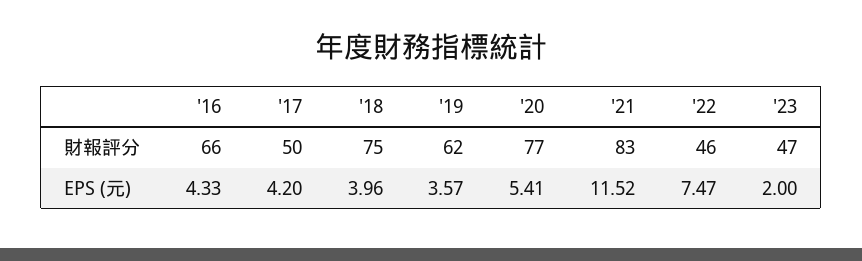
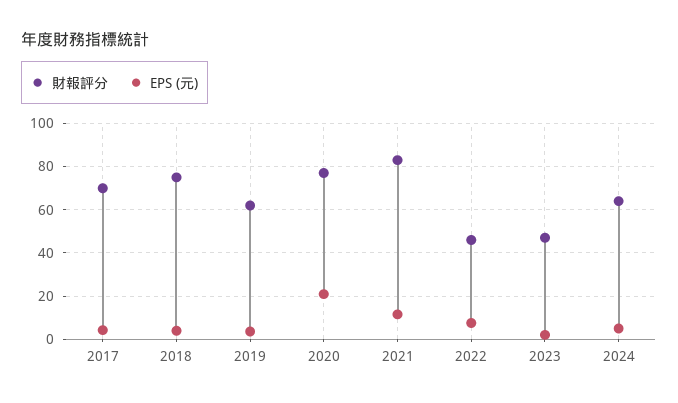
財報評分, '16: 66 -> none
財報評分, '17: 50 -> 70
EPS (元), '16: 4.33 -> none
EPS (元), '20: 5.41 -> 20
財報評分, 2024: none -> 65
EPS (元), 2024: none -> 5

